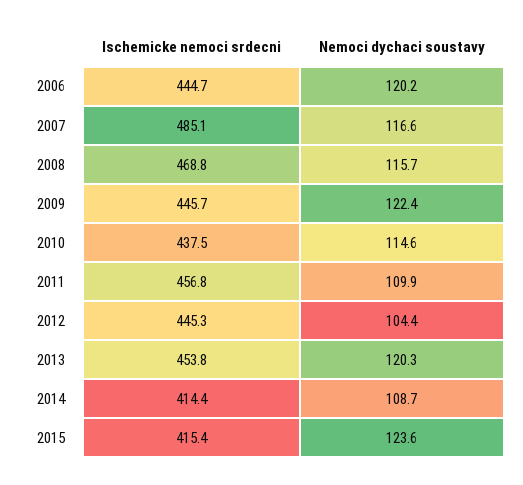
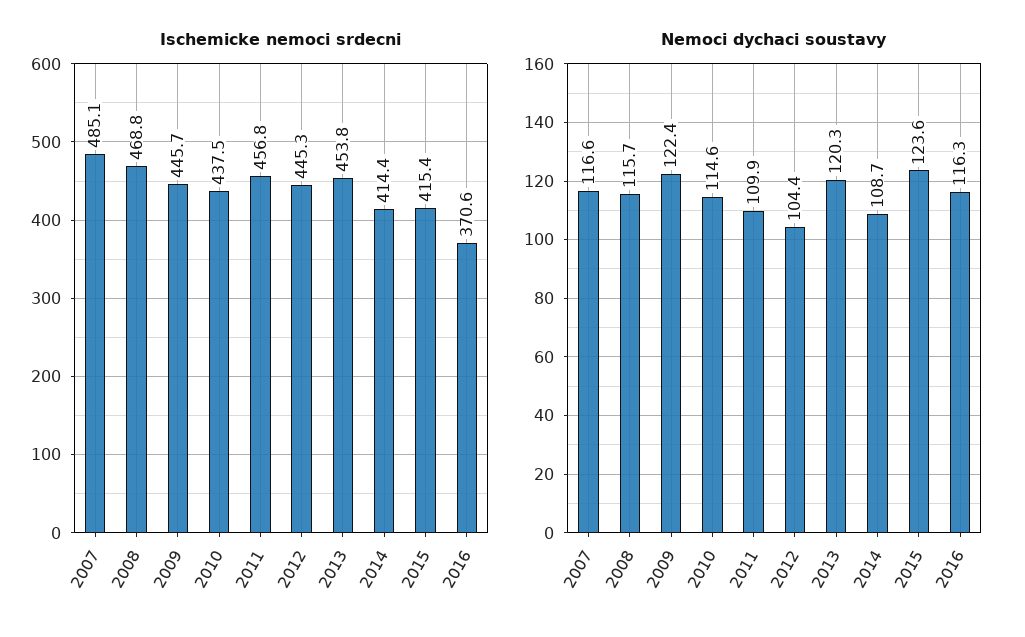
Ischemicke nemoci srdecni, 2006: 444.7 -> none
Nemoci dychaci soustavy, 2006: 120.2 -> none
Ischemicke nemoci srdecni, 2016: none -> 370.6
Nemoci dychaci soustavy, 2016: none -> 116.3

